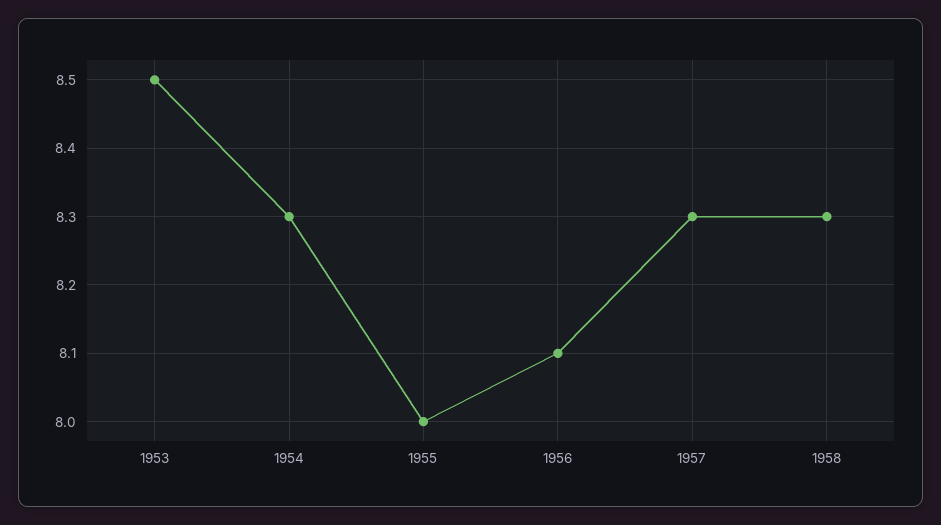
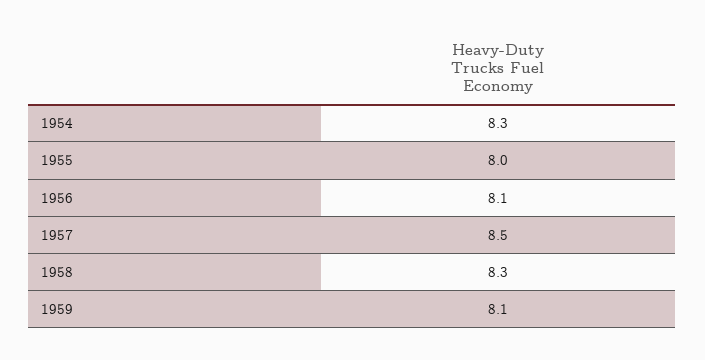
1953: 8.5 -> none
1957: 8.3 -> 8.5
1959: none -> 8.1

